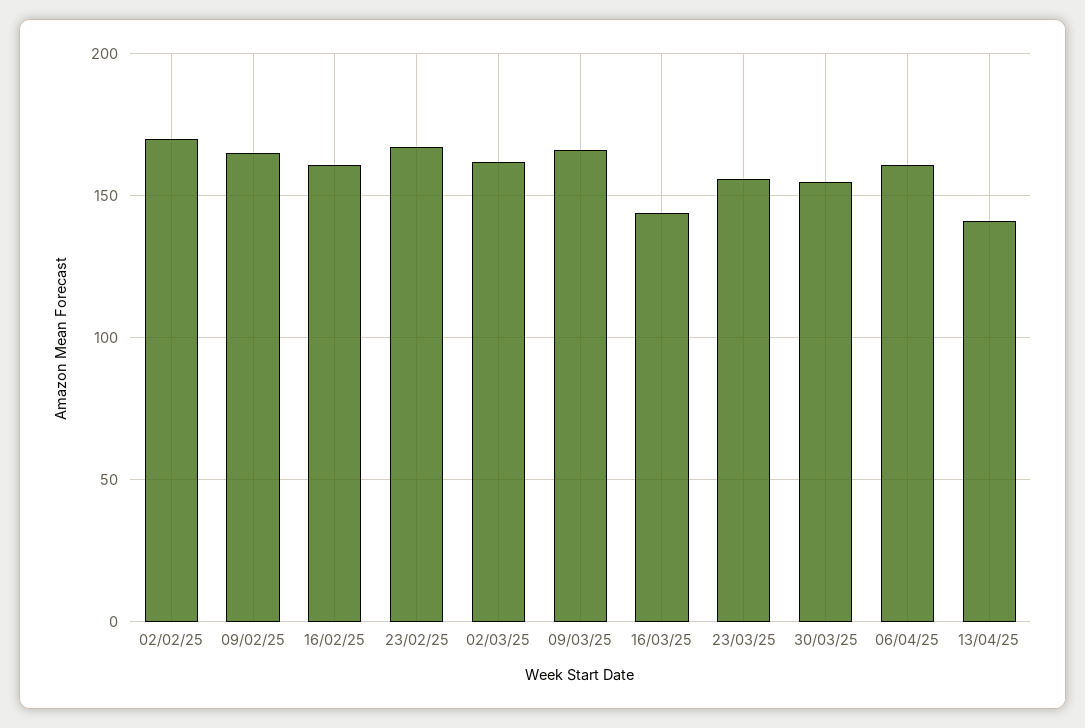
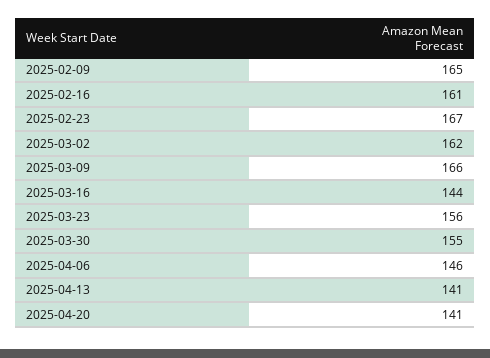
02/02/25: 170 -> none
06/04/25: 160 -> 146
2025-04-20: none -> 141

